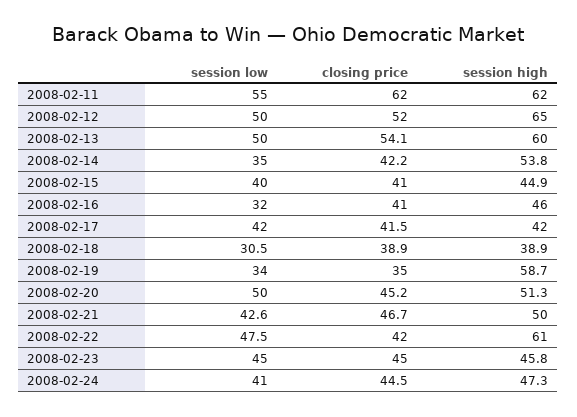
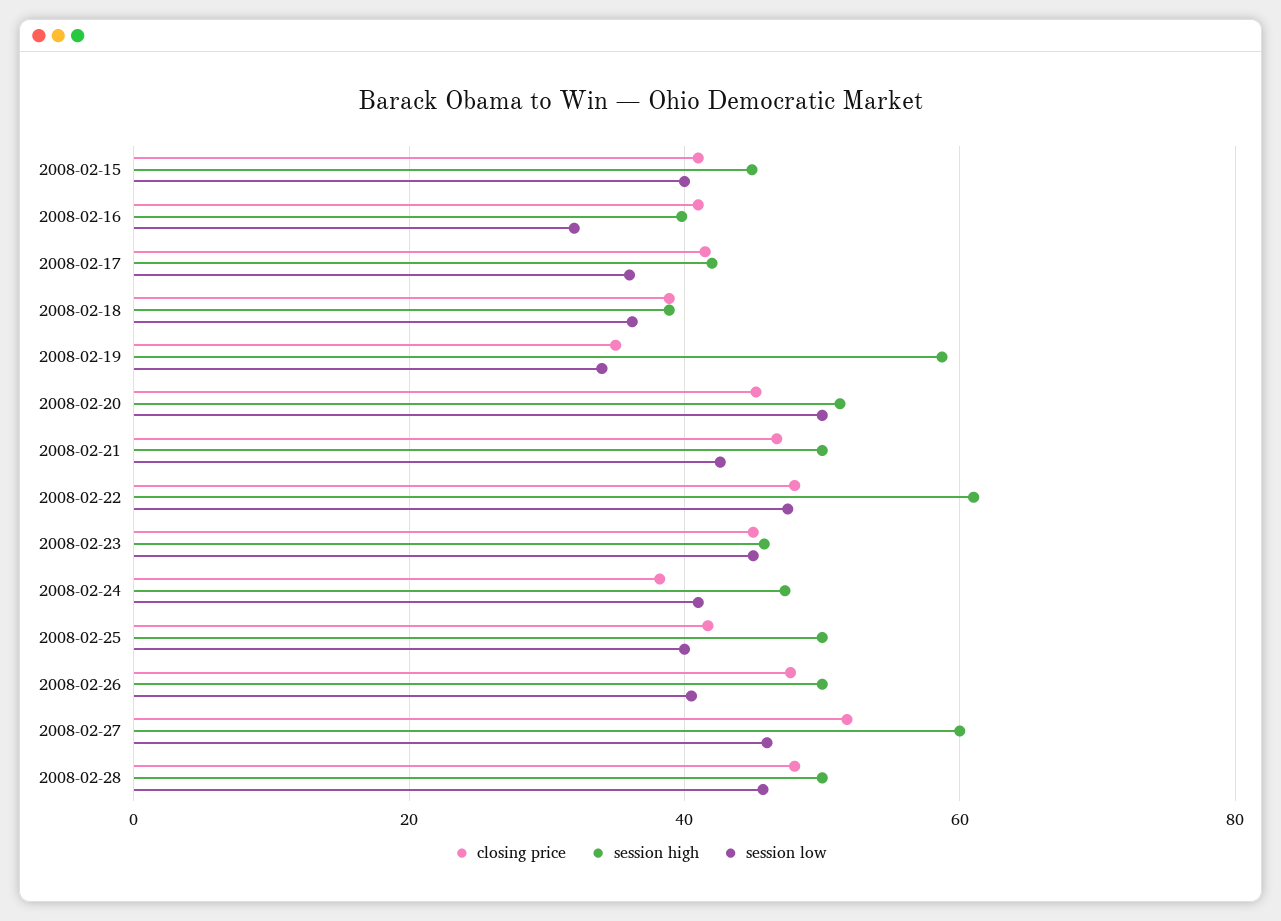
session low, 2008-02-11: 55 -> none
closing price, 2008-02-11: 62 -> none
session high, 2008-02-11: 62 -> none
session low, 2008-02-12: 50 -> none
closing price, 2008-02-12: 52 -> none
session high, 2008-02-12: 65 -> none
session low, 2008-02-13: 50 -> none
closing price, 2008-02-13: 54.1 -> none
session high, 2008-02-13: 60 -> none
session low, 2008-02-14: 35 -> none
closing price, 2008-02-14: 42.2 -> none
session high, 2008-02-14: 53.8 -> none
session high, 2008-02-16: 46 -> 40
session low, 2008-02-17: 42 -> 36
session low, 2008-02-18: 30.5 -> 36
closing price, 2008-02-22: 42 -> 48
closing price, 2008-02-24: 44.5 -> 38
closing price, 2008-02-25: none -> 42
session high, 2008-02-25: none -> 50
session low, 2008-02-25: none -> 40
closing price, 2008-02-26: none -> 48
session high, 2008-02-26: none -> 50
session low, 2008-02-26: none -> 40
closing price, 2008-02-27: none -> 52
session high, 2008-02-27: none -> 60
session low, 2008-02-27: none -> 46
closing price, 2008-02-28: none -> 48
session high, 2008-02-28: none -> 50
session low, 2008-02-28: none -> 46

